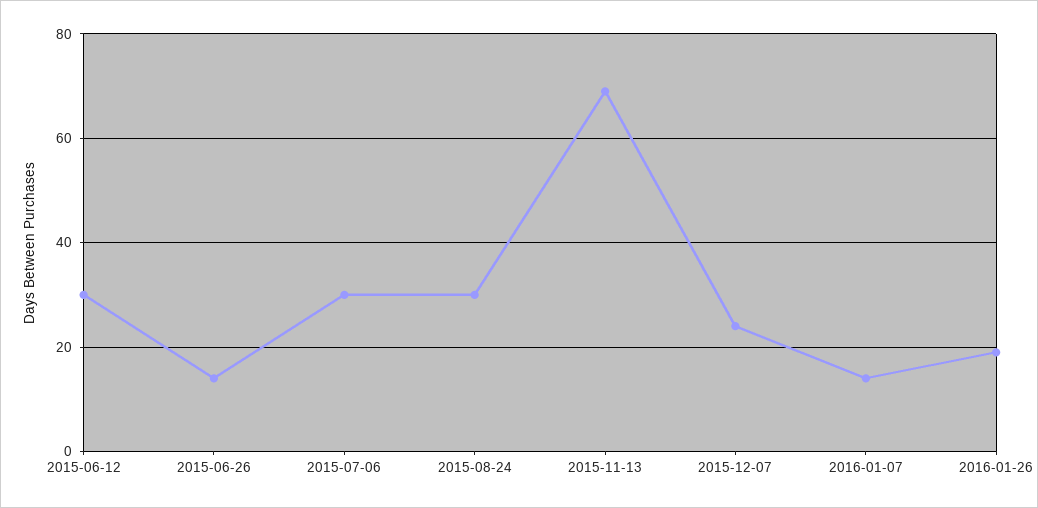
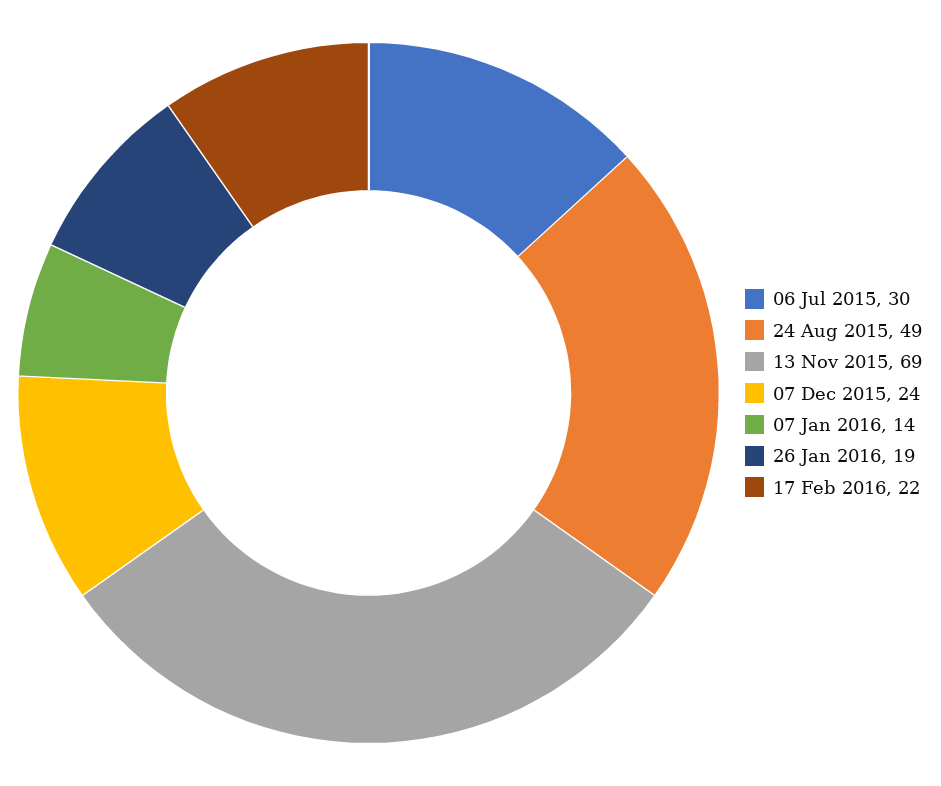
2015-06-12: 30 -> none
2015-06-26: 15 -> none
2015-08-24: 30 -> 49
17 Feb 2016: none -> 22

